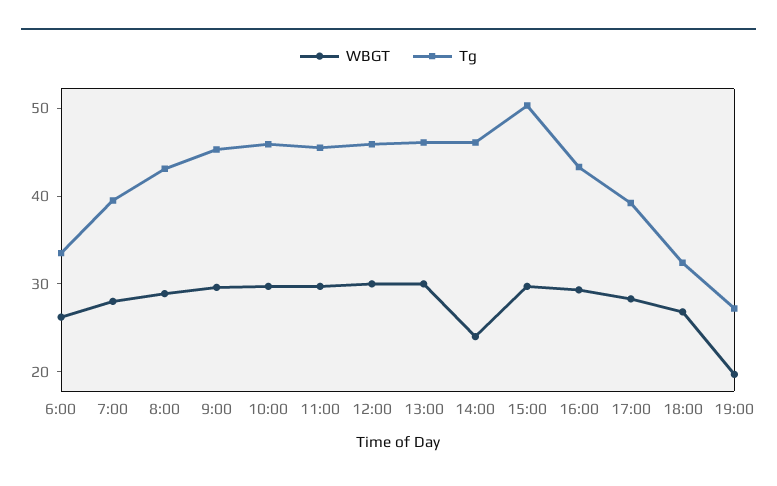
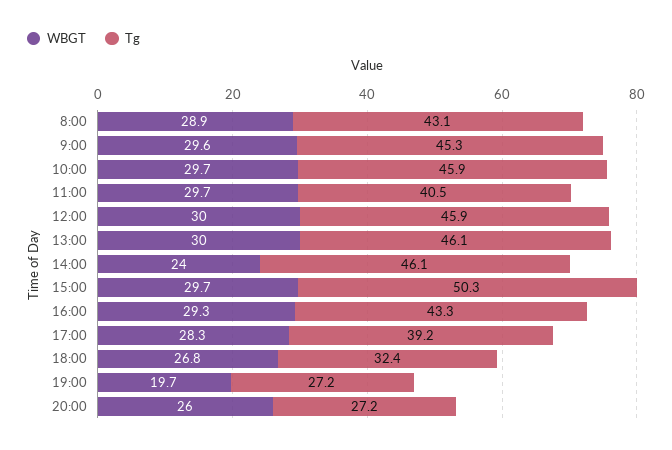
WBGT, 6:00: 26 -> none
Tg, 6:00: 34 -> none
WBGT, 7:00: 28 -> none
Tg, 7:00: 40 -> none
Tg, 11:00: 46 -> 40.5
WBGT, 20:00: none -> 26
Tg, 20:00: none -> 27.2

